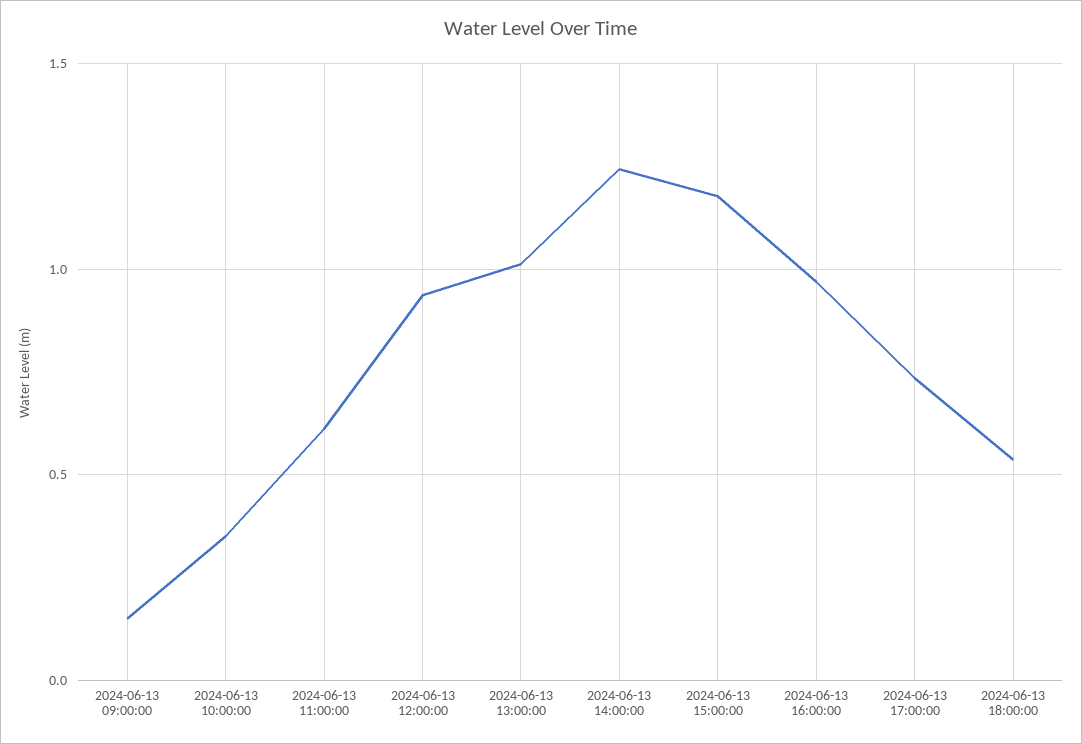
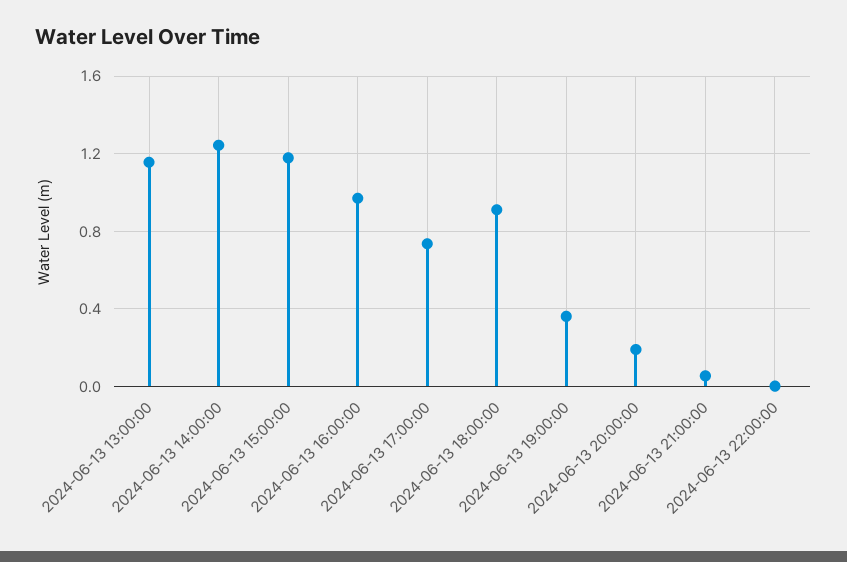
2024-06-13 09:00:00: 0.15 -> none
2024-06-13 10:00:00: 0.35 -> none
2024-06-13 11:00:00: 0.6 -> none
2024-06-13 12:00:00: 0.95 -> none
2024-06-13 13:00:00: 1 -> 1.15
2024-06-13 18:00:00: 0.55 -> 0.9
2024-06-13 19:00:00: none -> 0.35
2024-06-13 20:00:00: none -> 0.2
2024-06-13 21:00:00: none -> 0.05
2024-06-13 22:00:00: none -> 0

